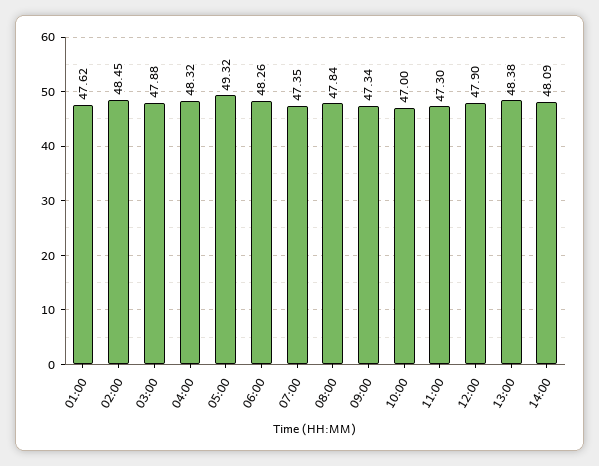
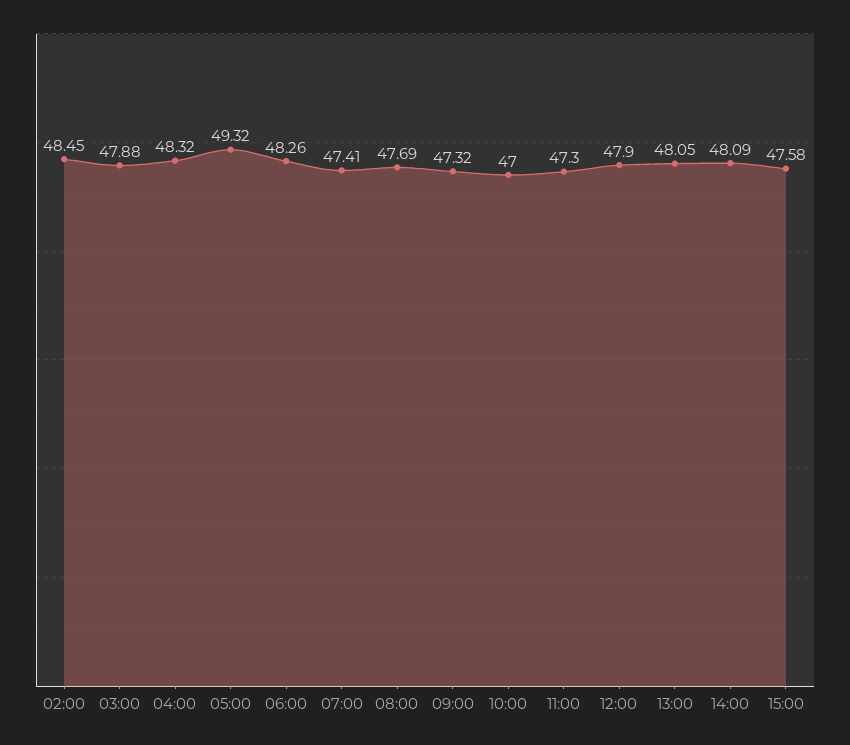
01:00: 47.62 -> none
07:00: 47.35 -> 47.41
08:00: 47.84 -> 47.69
09:00: 47.34 -> 47.32
13:00: 48.38 -> 48.05
15:00: none -> 47.58

